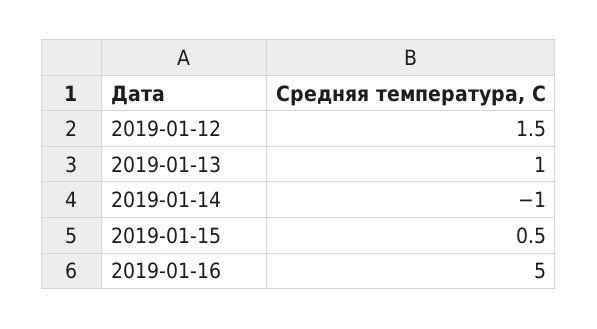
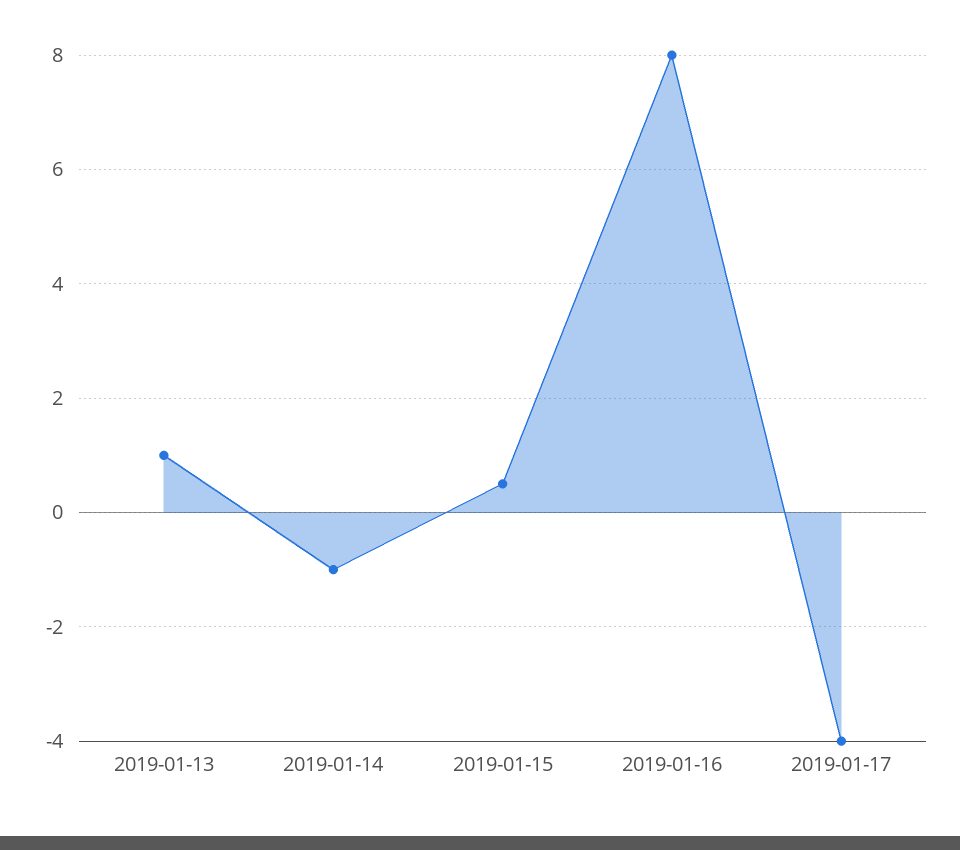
2019-01-12: 1.5 -> none
2019-01-16: 5 -> 8
2019-01-17: none -> -4

